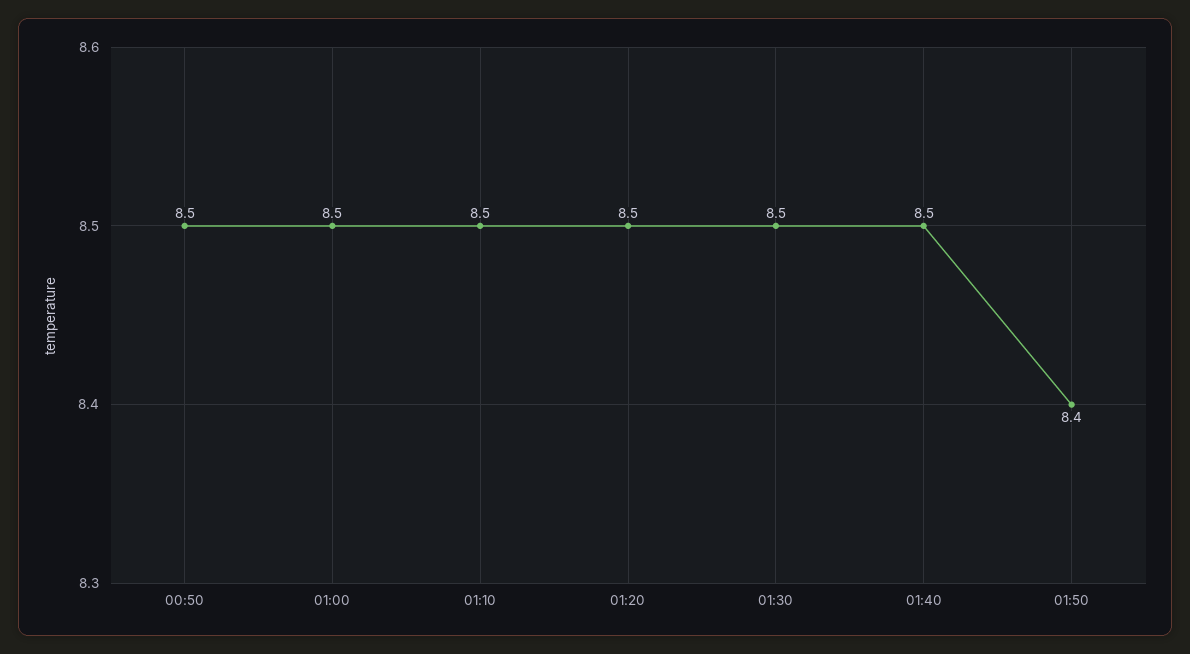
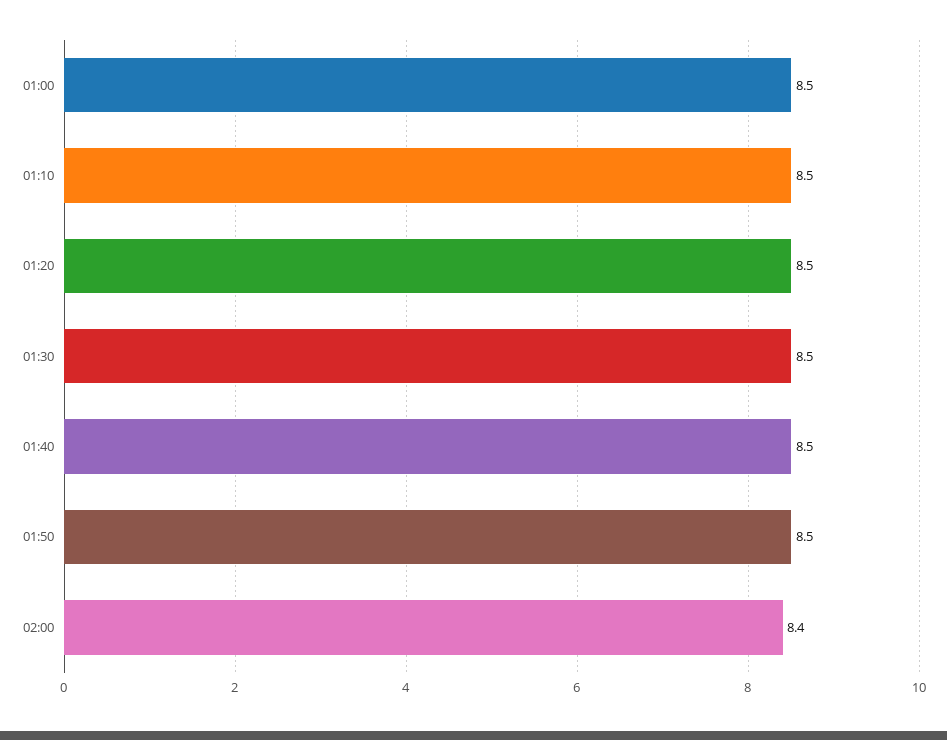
00:50: 8.5 -> none
01:50: 8.4 -> 8.5
02:00: none -> 8.4

